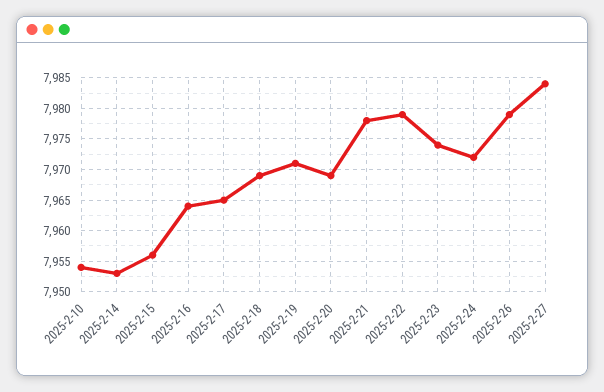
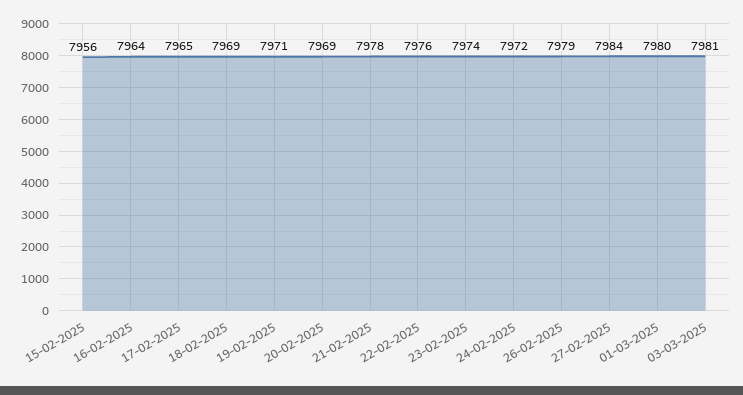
2025-2-10: 7954 -> none
2025-2-14: 7953 -> none
2025-2-22: 7979 -> 7976
01-03-2025: none -> 7980
03-03-2025: none -> 7981

